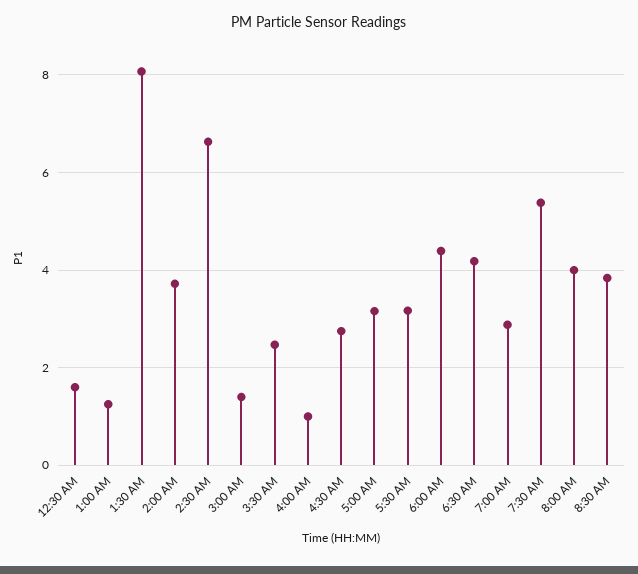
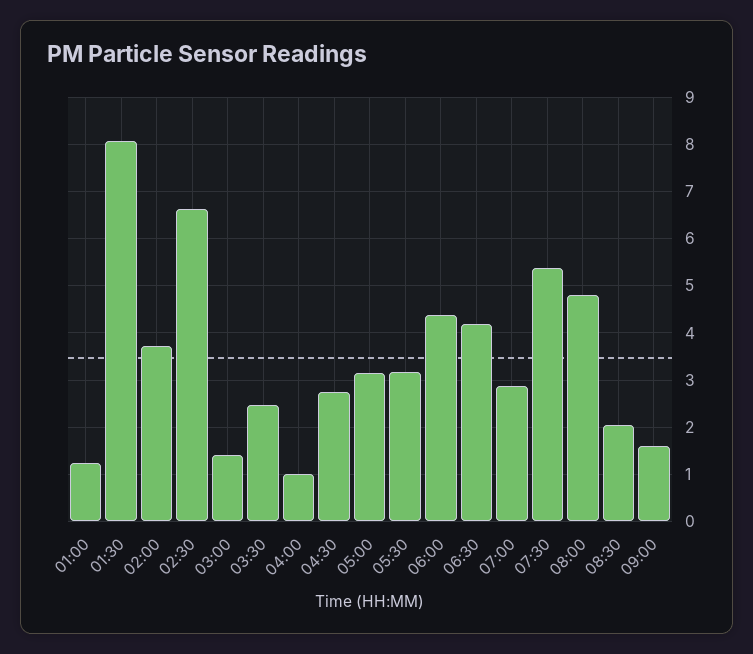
12:30 AM: 1.6 -> none
8:00 AM: 4 -> 4.8
8:30 AM: 3.8 -> 2
09:00: none -> 1.6

